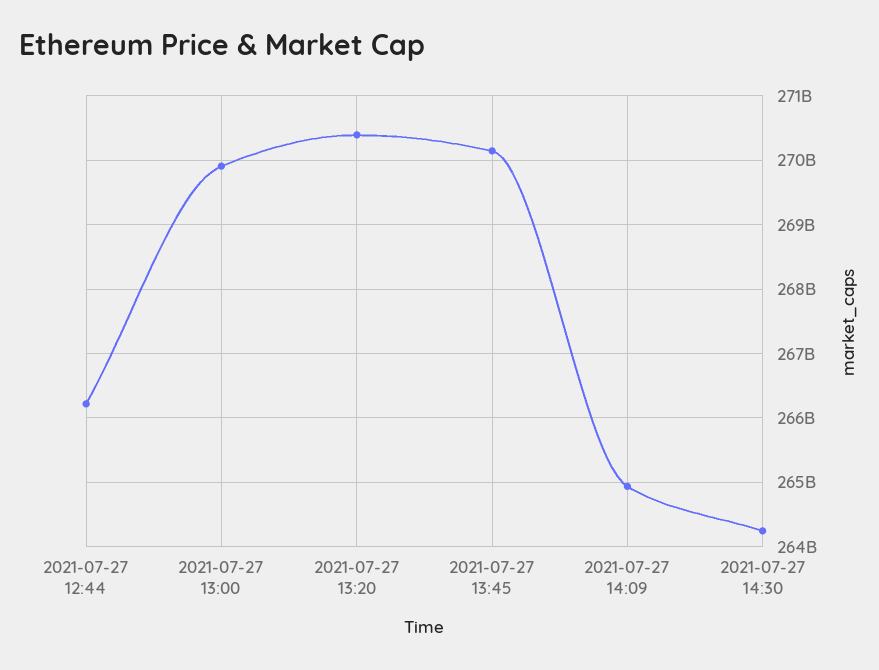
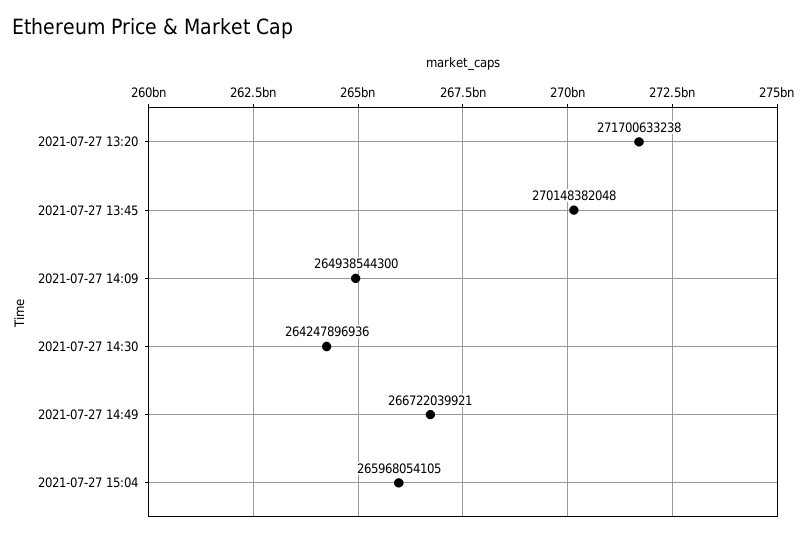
2021-07-27 12:44: 266200000000 -> none
2021-07-27 13:00: 269900000000 -> none
2021-07-27 13:20: 270400000000 -> 271700633238
2021-07-27 14:49: none -> 266722039921
2021-07-27 15:04: none -> 265968054105

